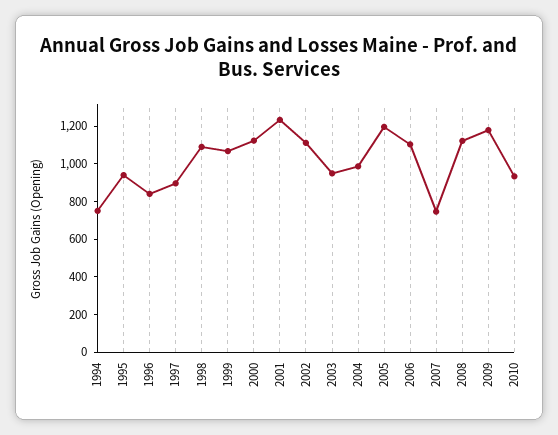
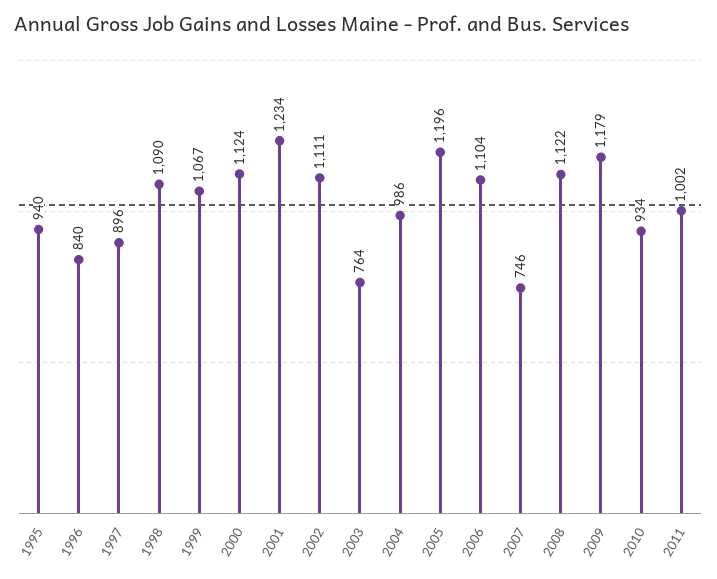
1994: 750 -> none
2003: 950 -> 764
2011: none -> 1002

